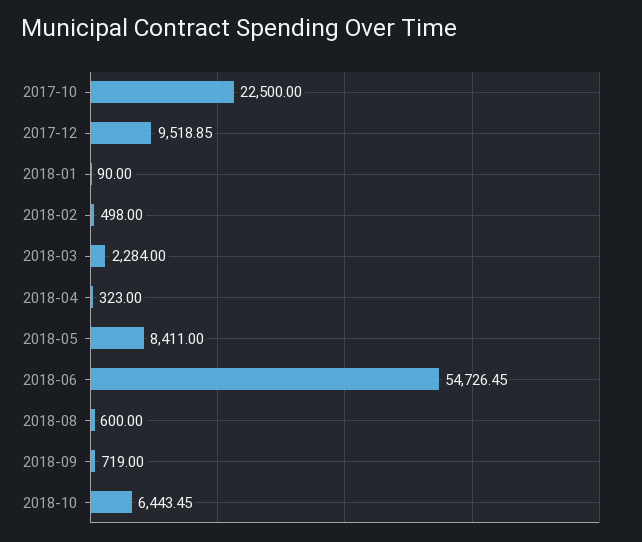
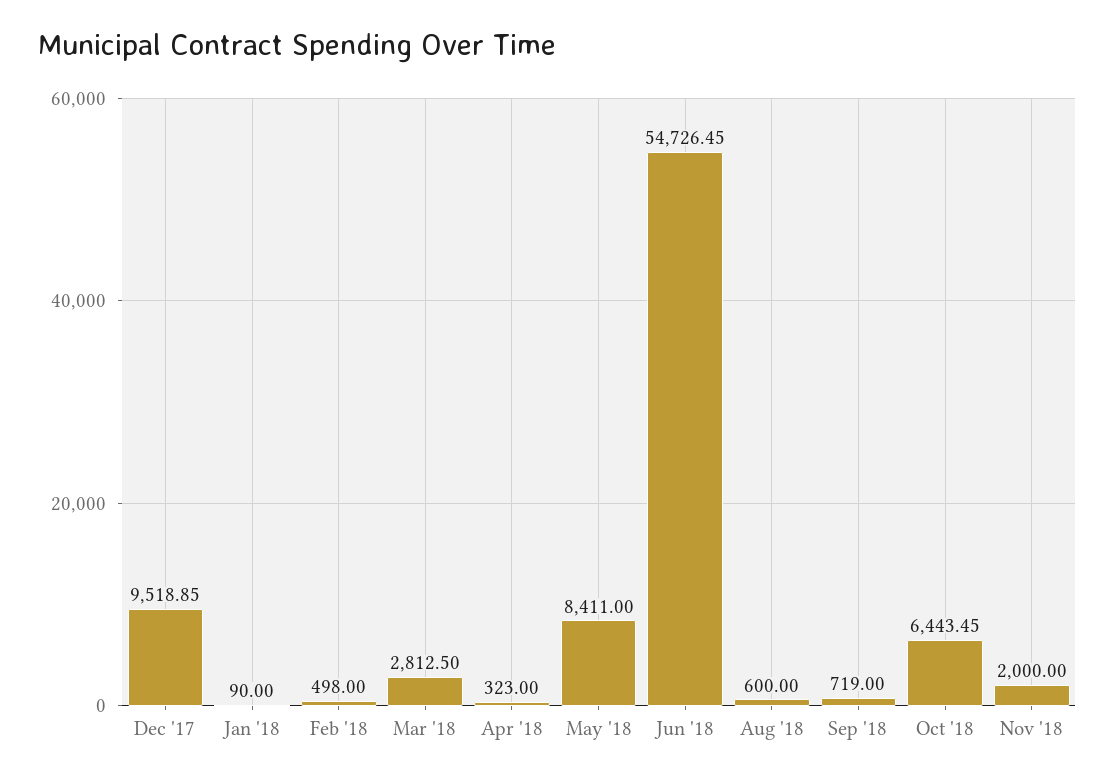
2017-10: 22500 -> none
2018-03: 2284 -> 2812.5
Nov '18: none -> 2000

